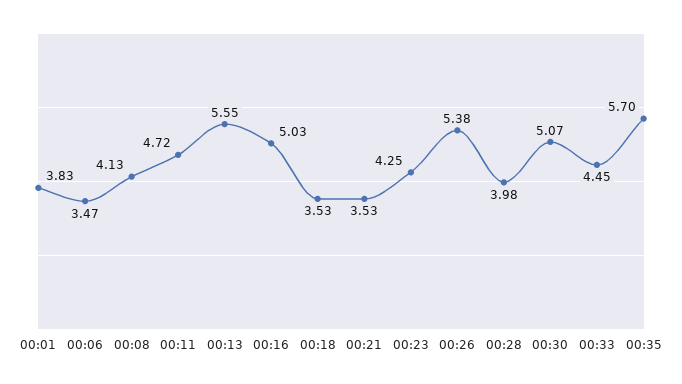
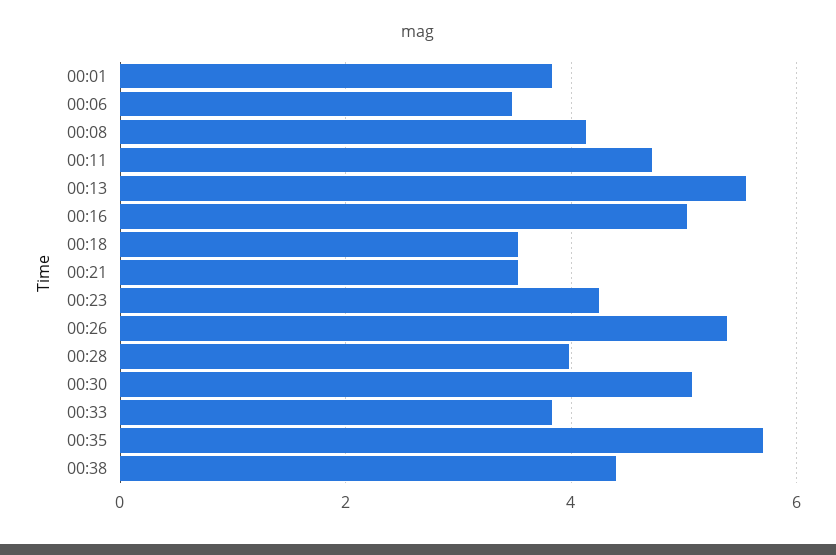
00:33: 4.45 -> 3.8
00:38: none -> 4.4

